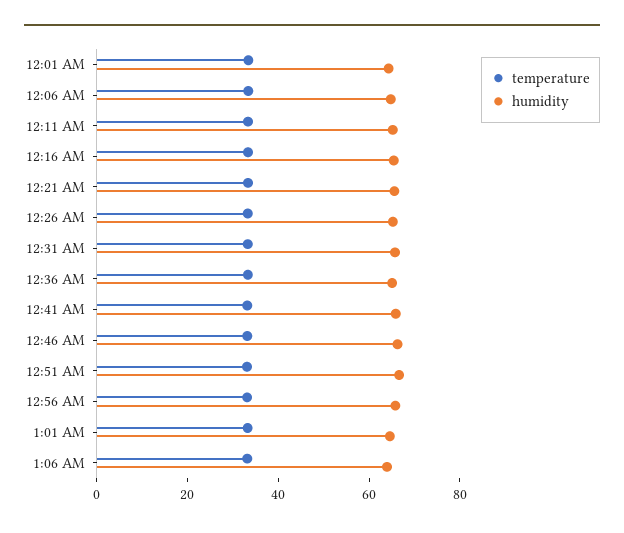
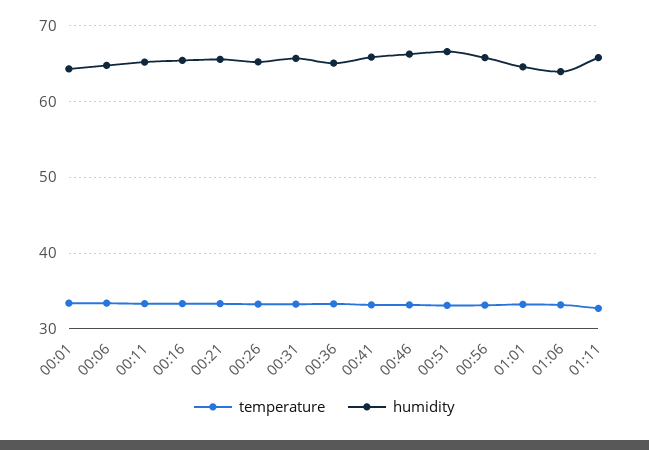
temperature, 01:11: none -> 33
humidity, 01:11: none -> 66

